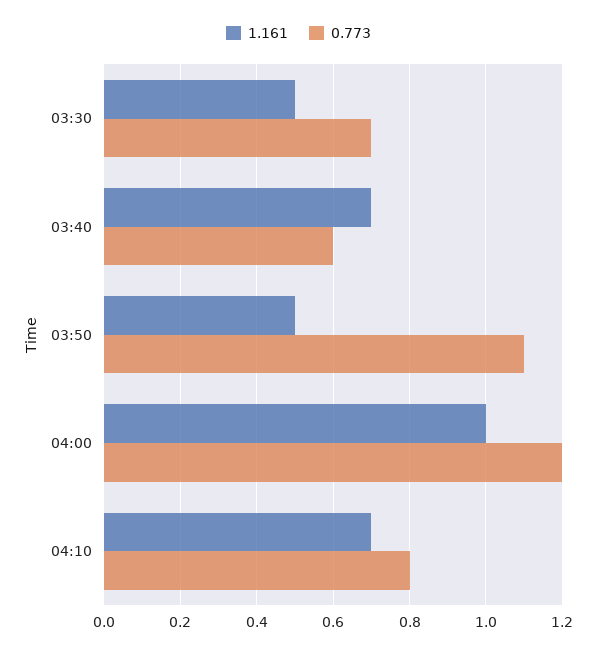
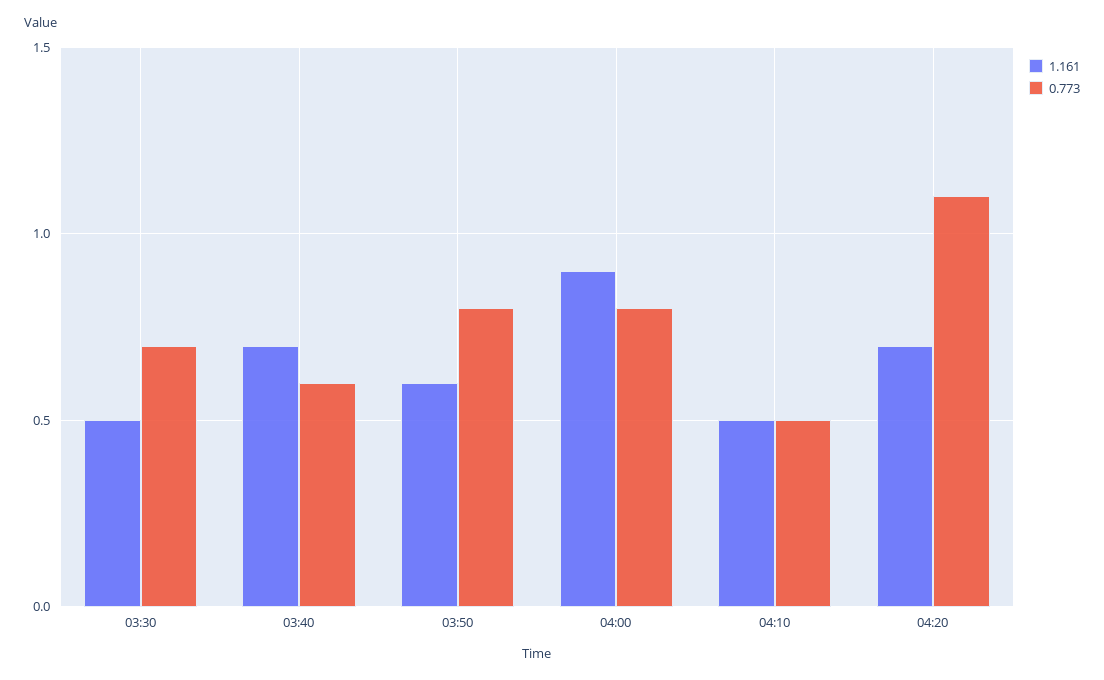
1.161, 03:50: 0.5 -> 0.6
0.773, 03:50: 1.1 -> 0.8
1.161, 04:00: 1 -> 0.9
0.773, 04:00: 1.2 -> 0.8
1.161, 04:10: 0.7 -> 0.5
0.773, 04:10: 0.8 -> 0.5
1.161, 04:20: none -> 0.7
0.773, 04:20: none -> 1.1

